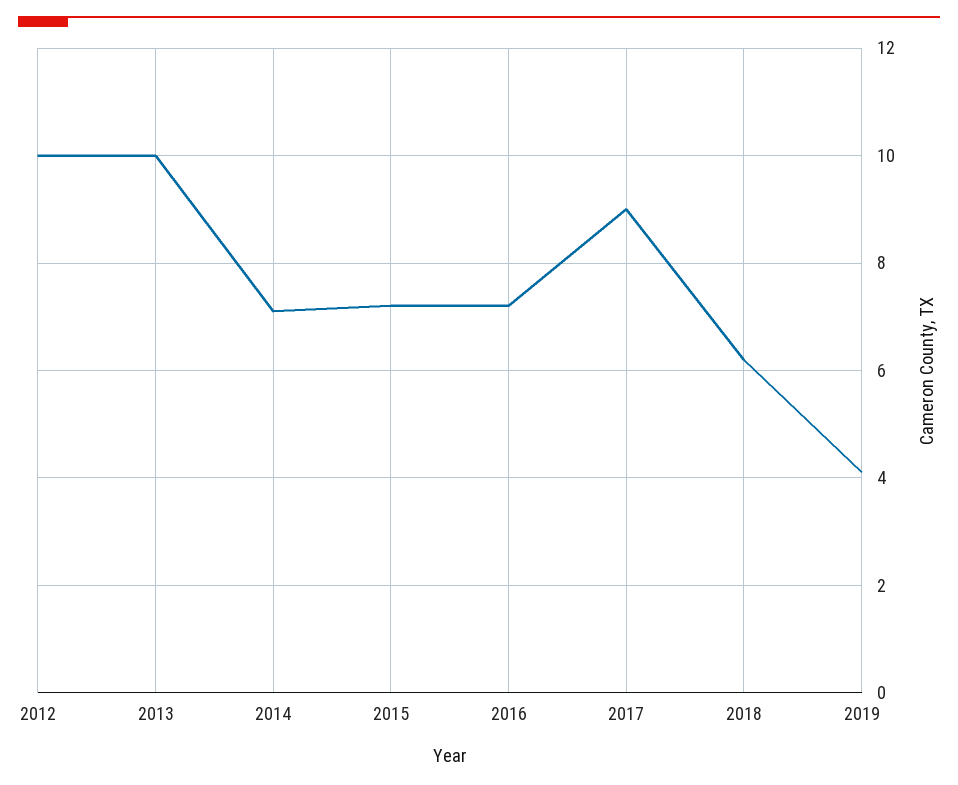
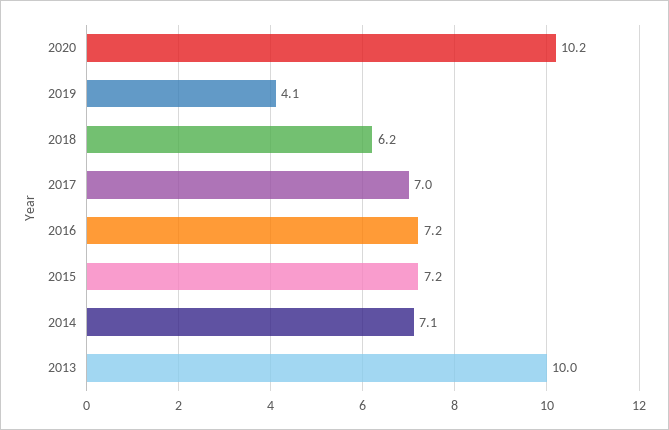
2012: 10 -> none
2017: 9 -> 7
2020: none -> 10.2

